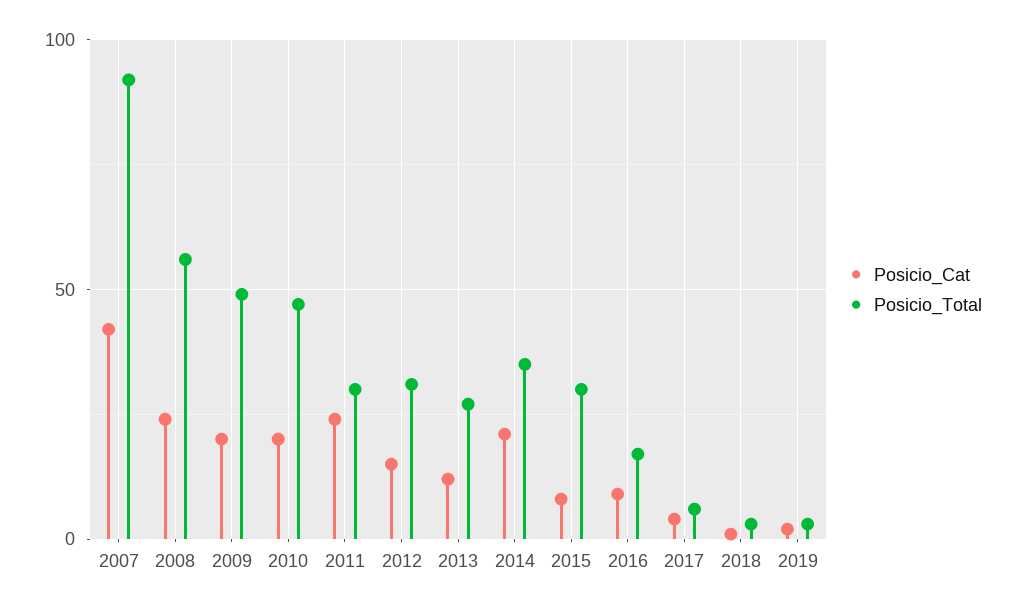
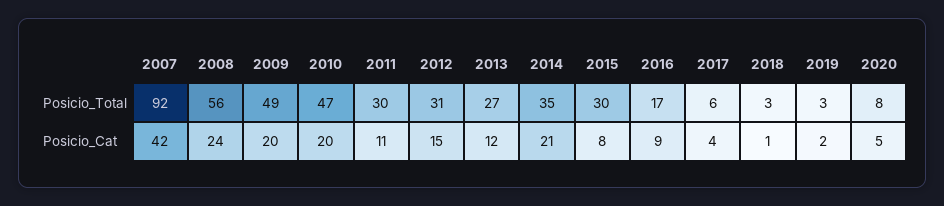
Posicio_Cat, 2011: 25 -> 11
Posicio_Total, 2020: none -> 8
Posicio_Cat, 2020: none -> 5

